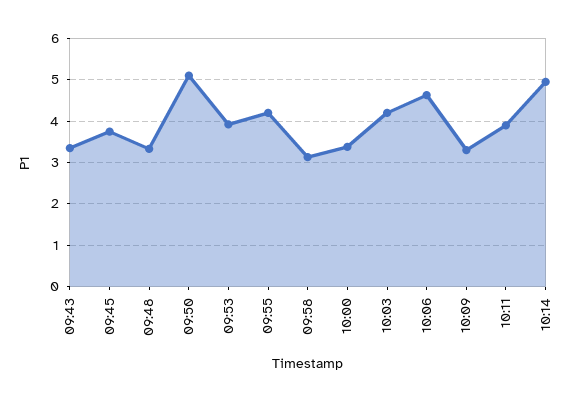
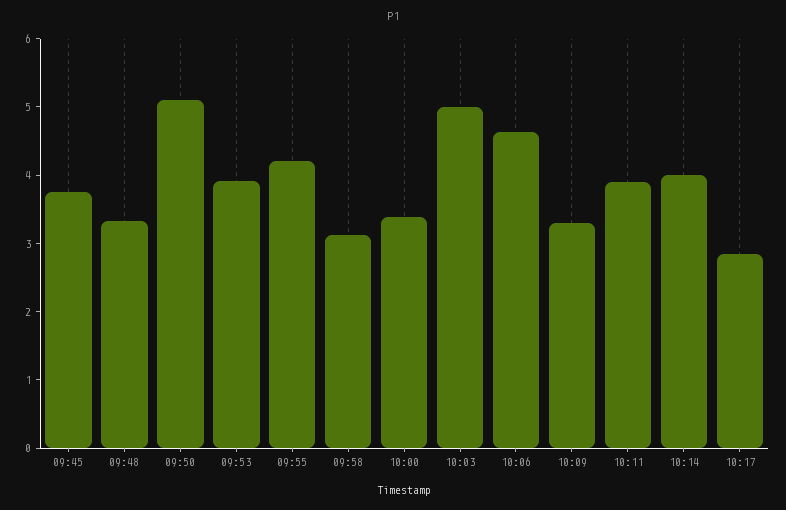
09:43: 3.4 -> none
10:03: 4.2 -> 5
10:14: 5 -> 4
10:17: none -> 2.8

